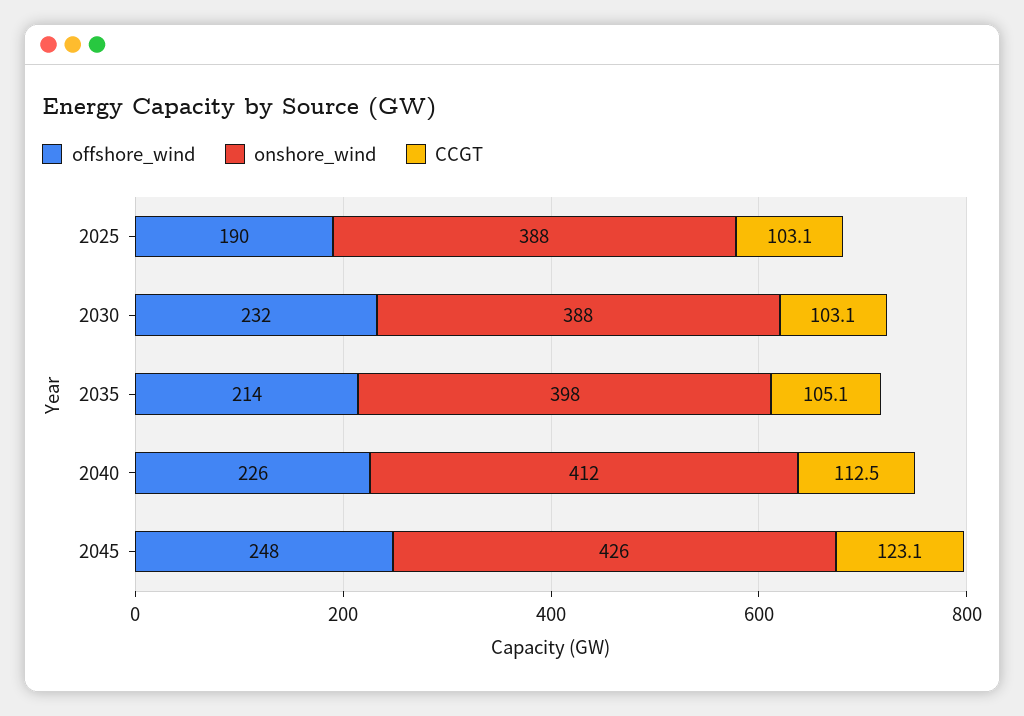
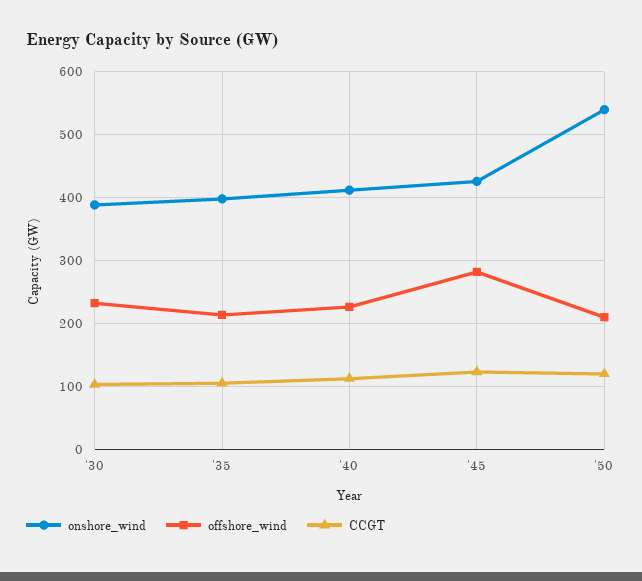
offshore_wind, 2025: 190 -> none
onshore_wind, 2025: 388 -> none
CCGT, 2025: 103.1 -> none
offshore_wind, 2045: 248 -> 280
onshore_wind, '50: none -> 540
offshore_wind, '50: none -> 210
CCGT, '50: none -> 120

